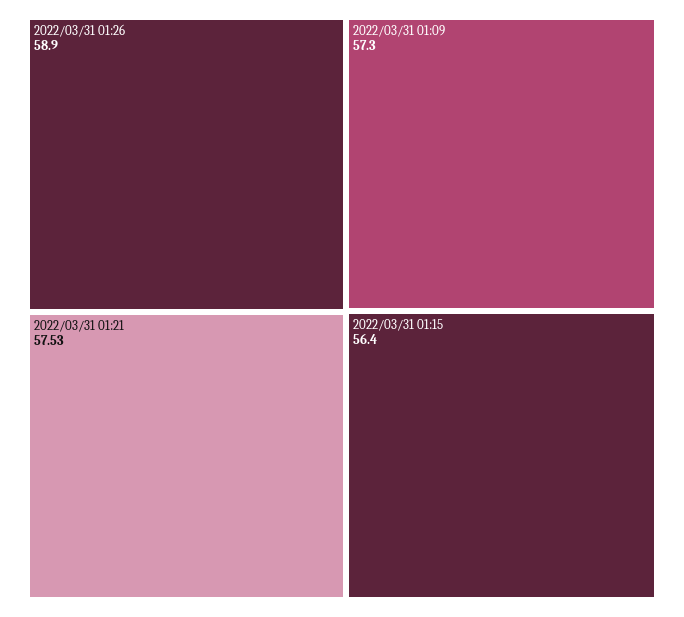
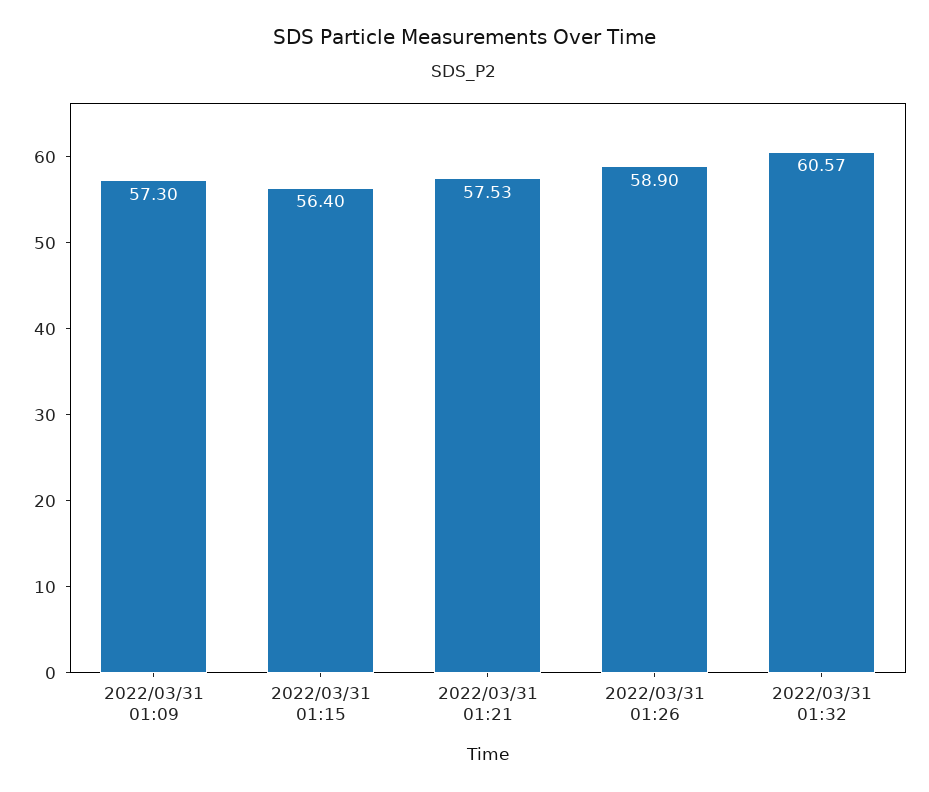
2022/03/31 01:32: none -> 60.57

